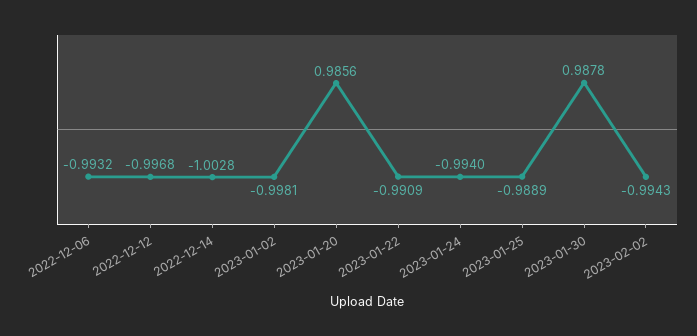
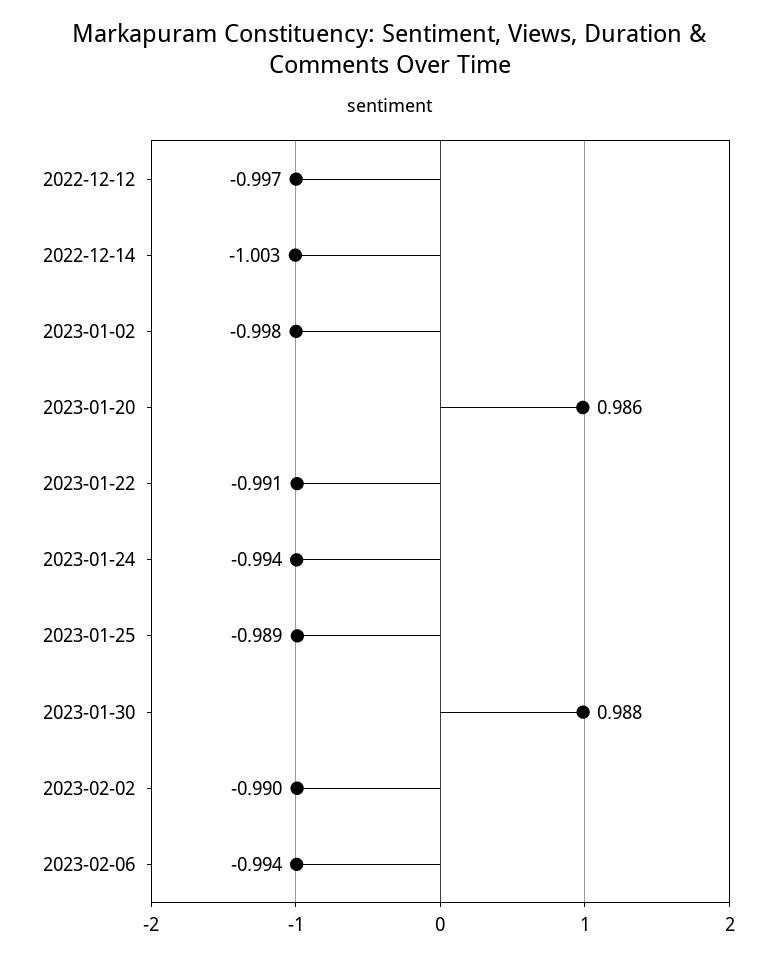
2022-12-06: -0.9932 -> none
2023-02-02: -0.9943 -> -0.99
2023-02-06: none -> -0.994

